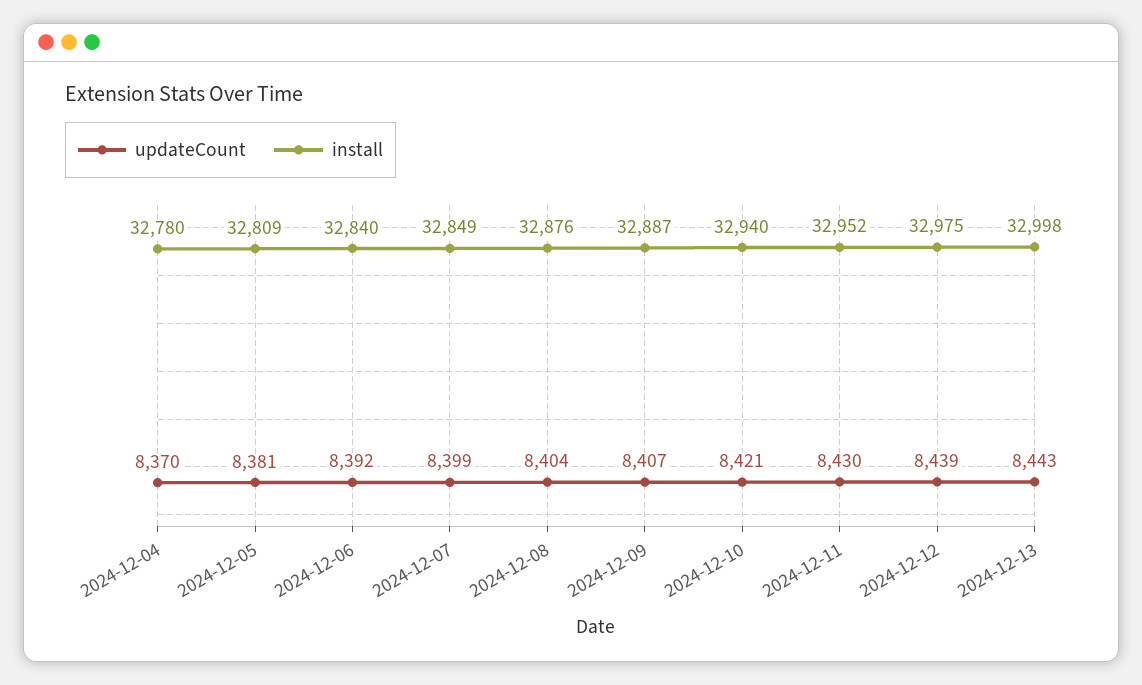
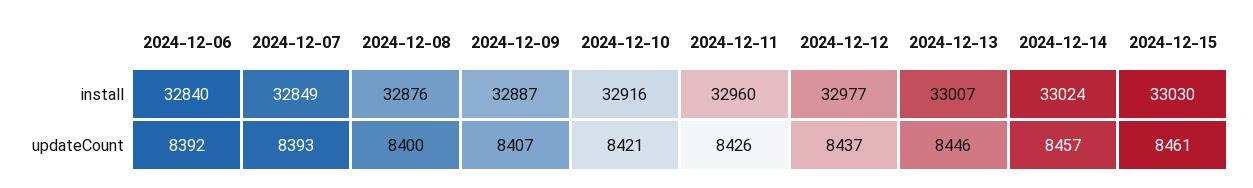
updateCount, 2024-12-04: 8370 -> none
install, 2024-12-04: 32780 -> none
updateCount, 2024-12-05: 8381 -> none
install, 2024-12-05: 32809 -> none
updateCount, 2024-12-07: 8399 -> 8393
updateCount, 2024-12-08: 8404 -> 8400
install, 2024-12-10: 32940 -> 32916
updateCount, 2024-12-11: 8430 -> 8426
install, 2024-12-11: 32952 -> 32960
updateCount, 2024-12-12: 8439 -> 8437
install, 2024-12-12: 32975 -> 32977
updateCount, 2024-12-13: 8443 -> 8446
install, 2024-12-13: 32998 -> 33007
install, 2024-12-14: none -> 33024
install, 2024-12-15: none -> 33030
updateCount, 2024-12-14: none -> 8457
updateCount, 2024-12-15: none -> 8461

